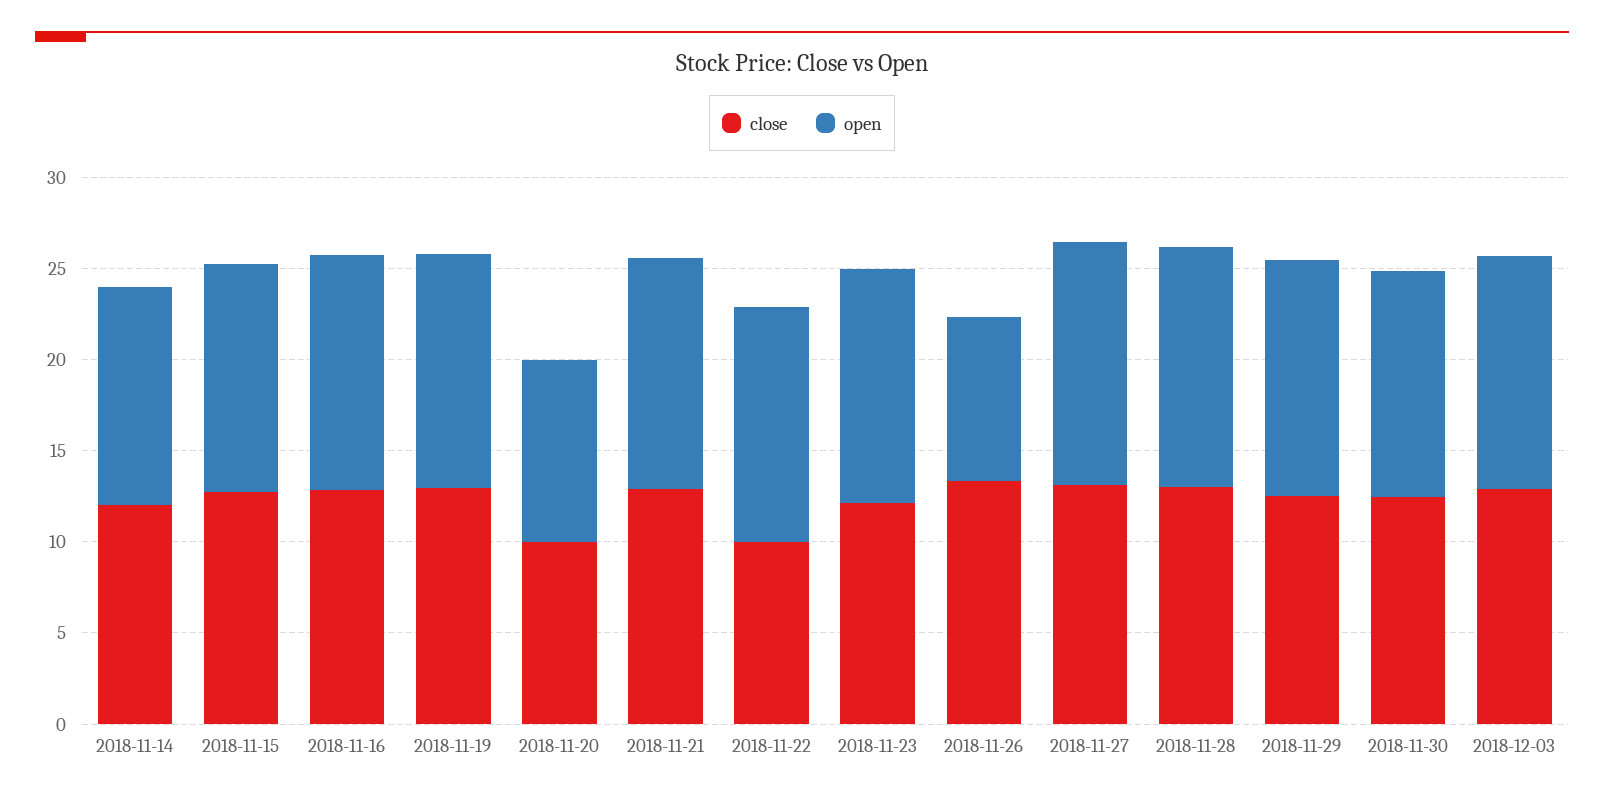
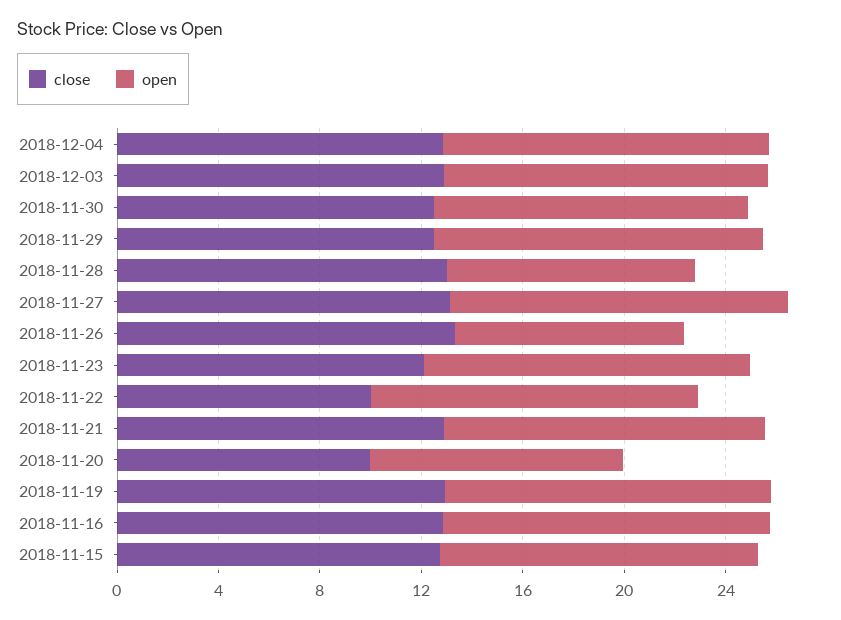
close, 2018-11-14: 12 -> none
open, 2018-11-14: 12 -> none
open, 2018-11-28: 13 -> 10
close, 2018-12-04: none -> 13
open, 2018-12-04: none -> 13

